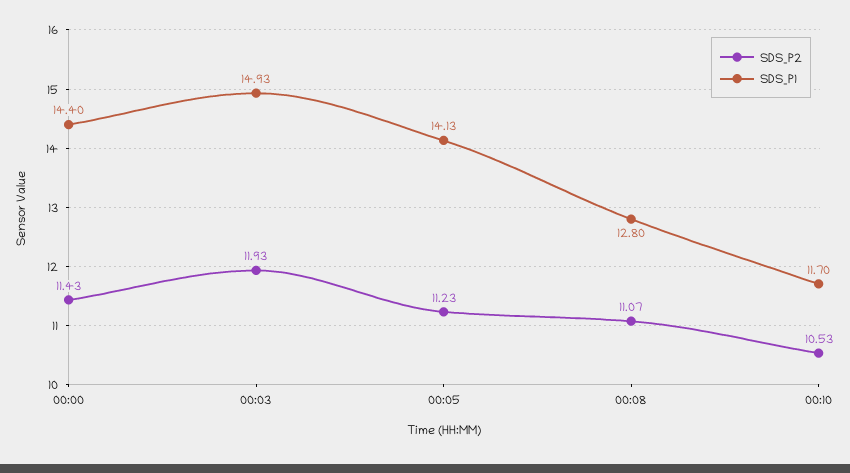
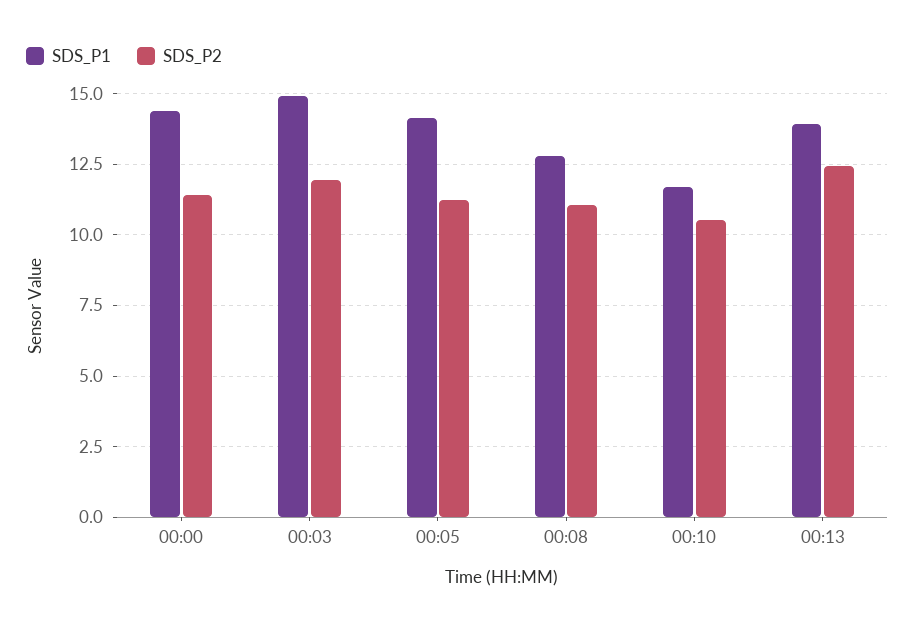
SDS_P1, 00:13: none -> 14
SDS_P2, 00:13: none -> 12.5

